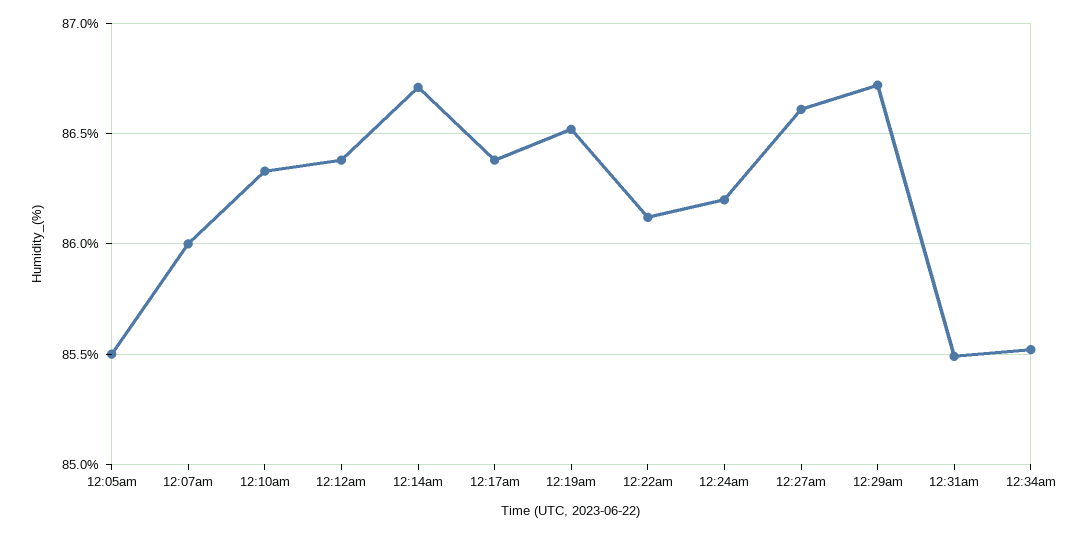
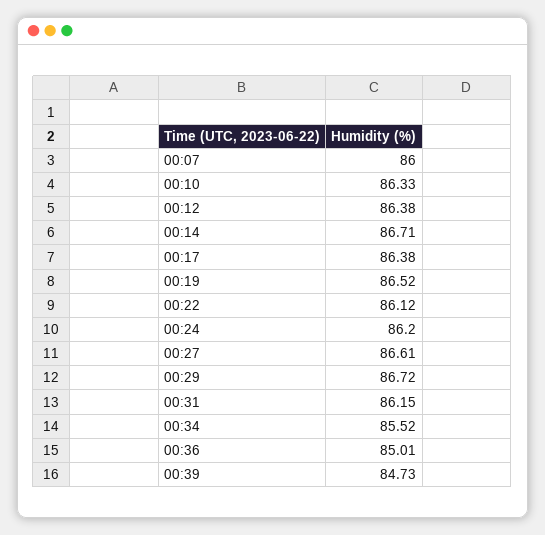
12:05am: 85.5 -> none
12:31am: 85.5 -> 86.15
00:36: none -> 85.01
00:39: none -> 84.73

